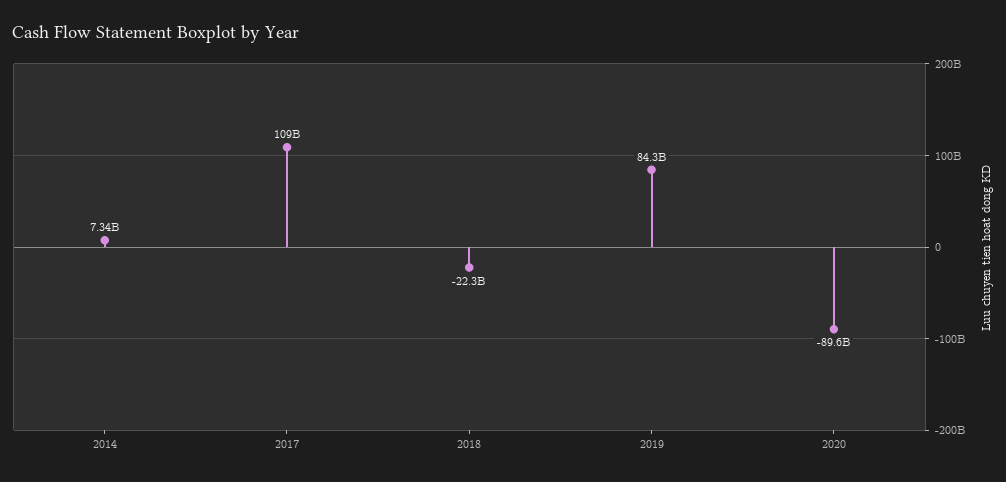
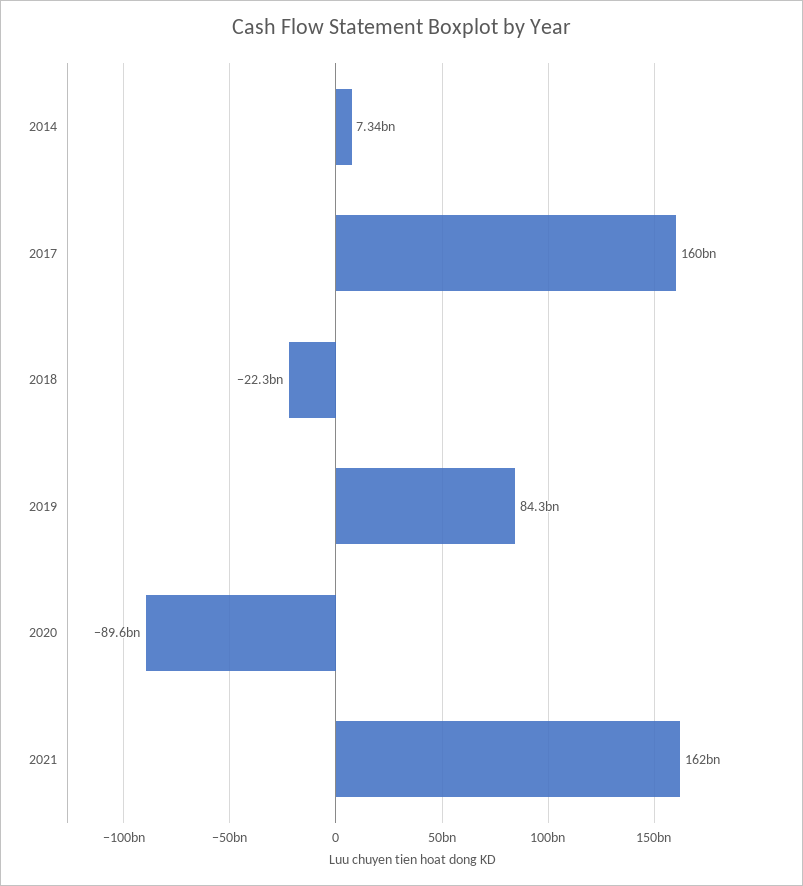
2017: 109000000000 -> 160000000000
2021: none -> 162000000000

